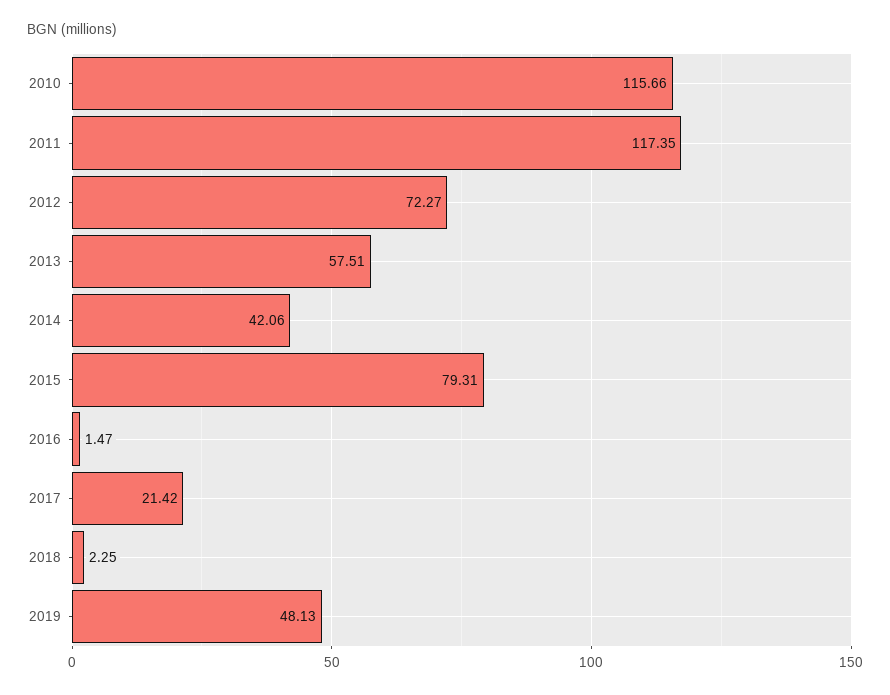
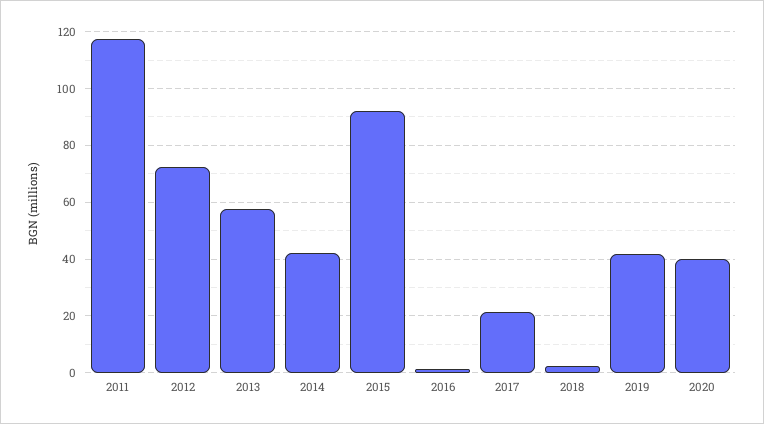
2010: 115.66 -> none
2015: 79.31 -> 92.5
2019: 48.13 -> 42.5
2020: none -> 40

